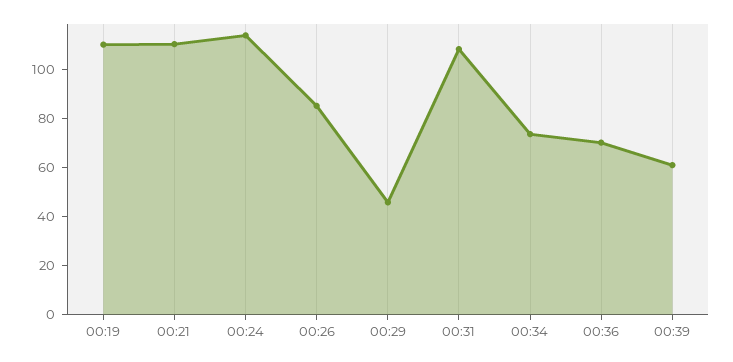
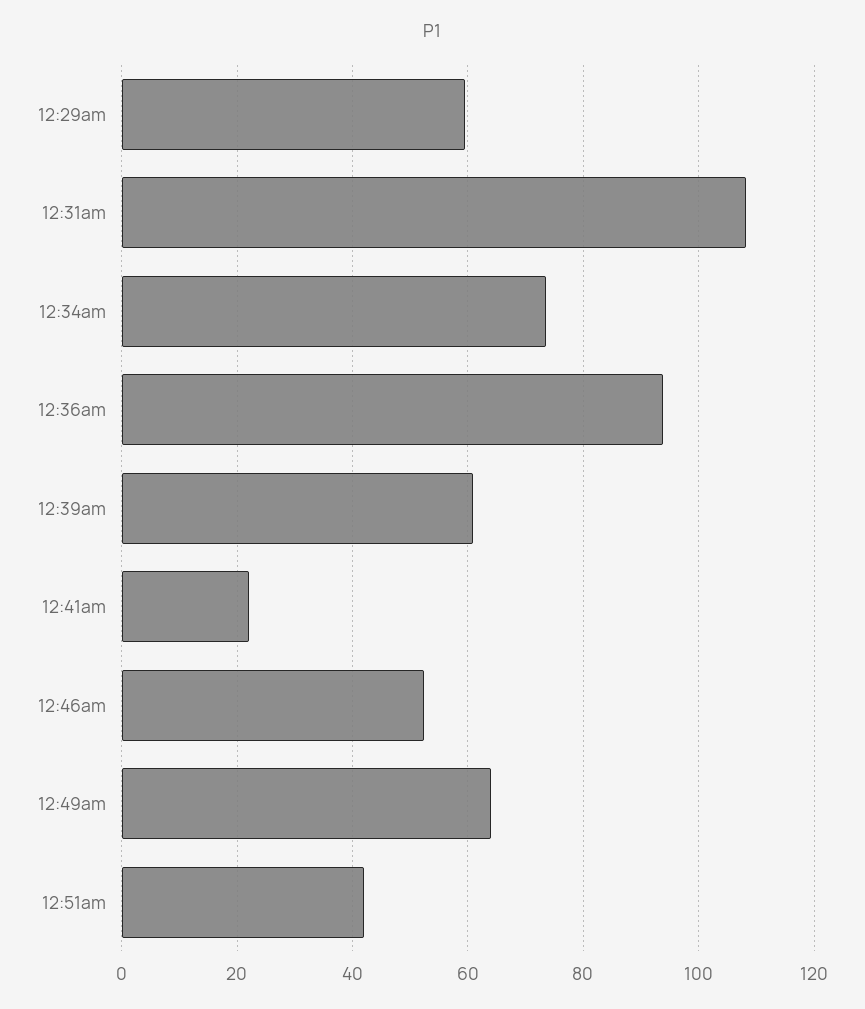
00:19: 110 -> none
00:21: 110 -> none
00:24: 115 -> none
00:26: 85 -> none
00:29: 45 -> 60
00:36: 70 -> 94
12:41am: none -> 22
12:46am: none -> 52
12:49am: none -> 64
12:51am: none -> 42

